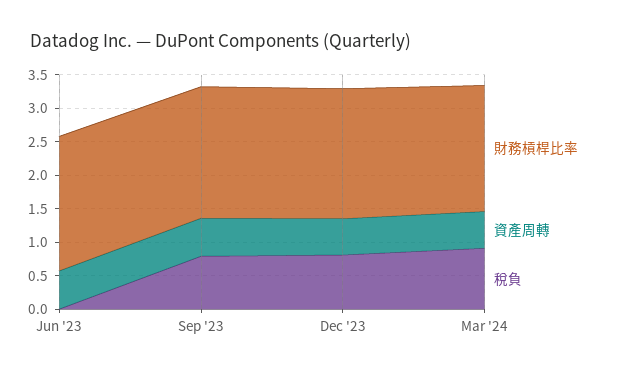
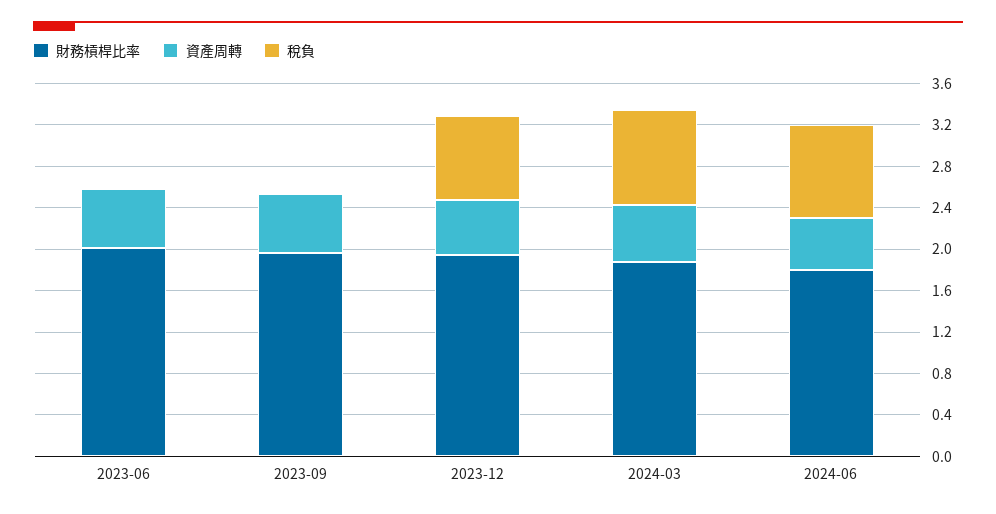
稅負, Sep '23: 0.75 -> 0
財務槓桿比率, 2024-06: none -> 1.8
資產周轉, 2024-06: none -> 0.5
稅負, 2024-06: none -> 0.9

